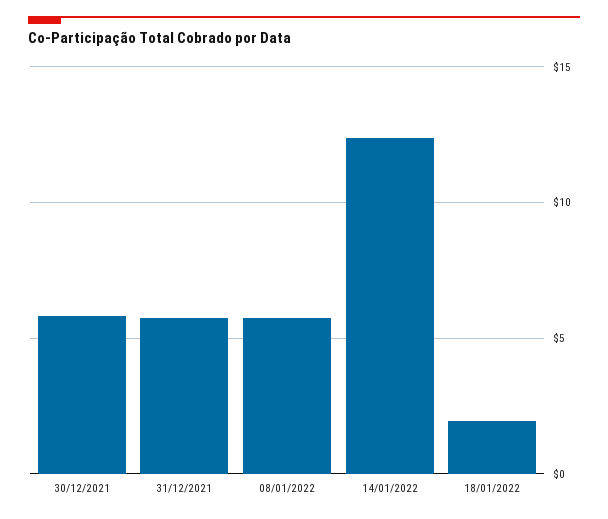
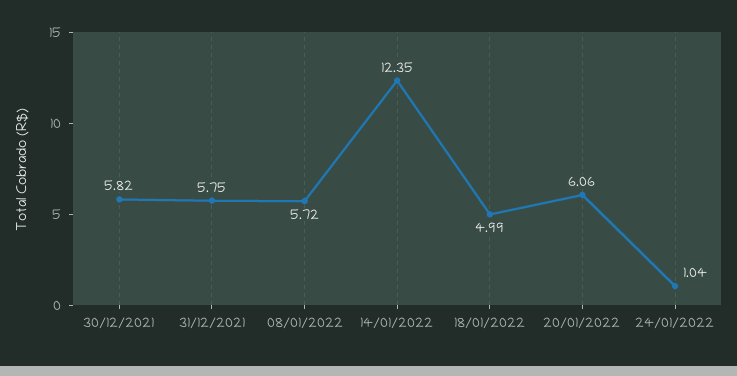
18/01/2022: 2 -> 4.99
20/01/2022: none -> 6.06
24/01/2022: none -> 1.04

